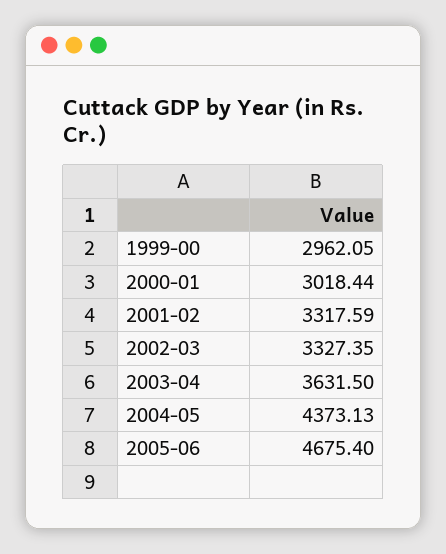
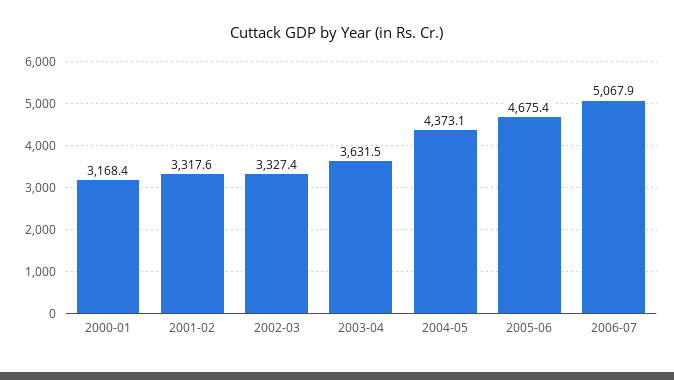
1999-00: 2962.05 -> none
2000-01: 3018.44 -> 3168.4
2006-07: none -> 5067.9

